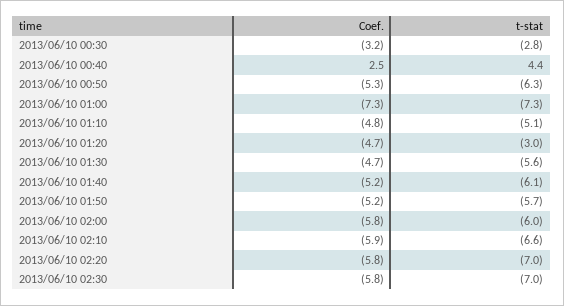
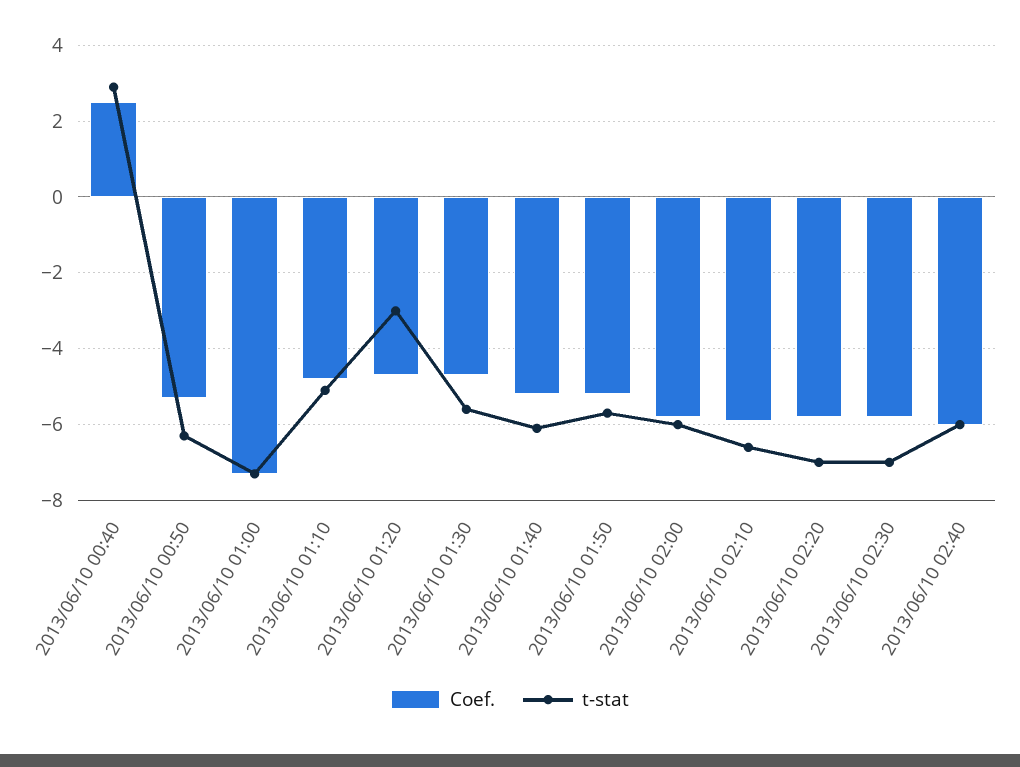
Coef., 2013/06/10 00:30: -3.2 -> none
t-stat, 2013/06/10 00:30: -2.8 -> none
t-stat, 2013/06/10 00:40: 4.4 -> 3
Coef., 2013/06/10 02:40: none -> -6
t-stat, 2013/06/10 02:40: none -> -6

